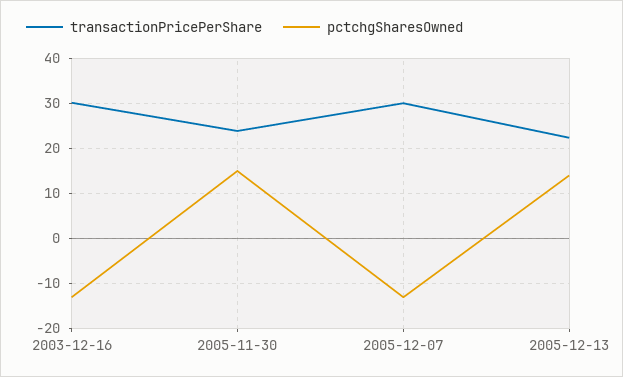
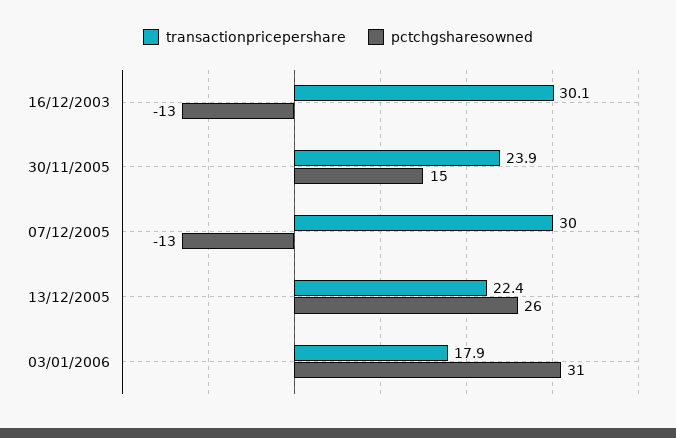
pctchgSharesOwned, 2005-12-13: 14 -> 26
transactionPricePerShare, 03/01/2006: none -> 17.9
pctchgSharesOwned, 03/01/2006: none -> 31

